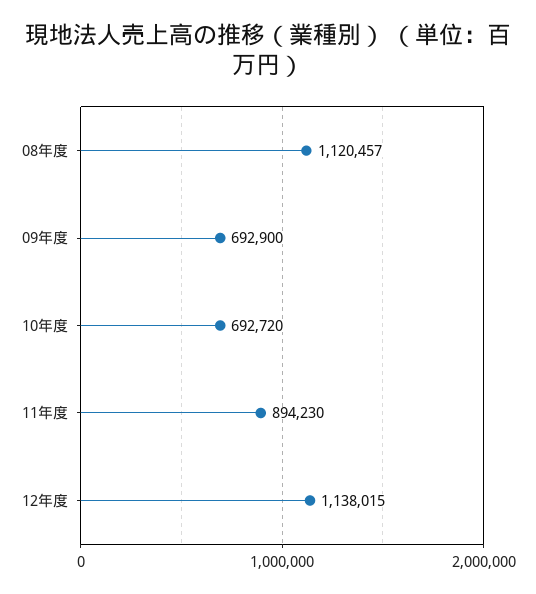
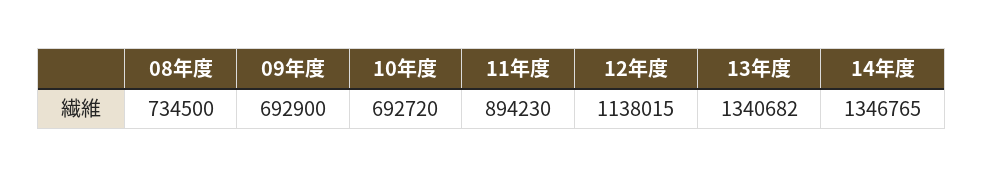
08年度: 1120457 -> 734500
13年度: none -> 1340682
14年度: none -> 1346765

